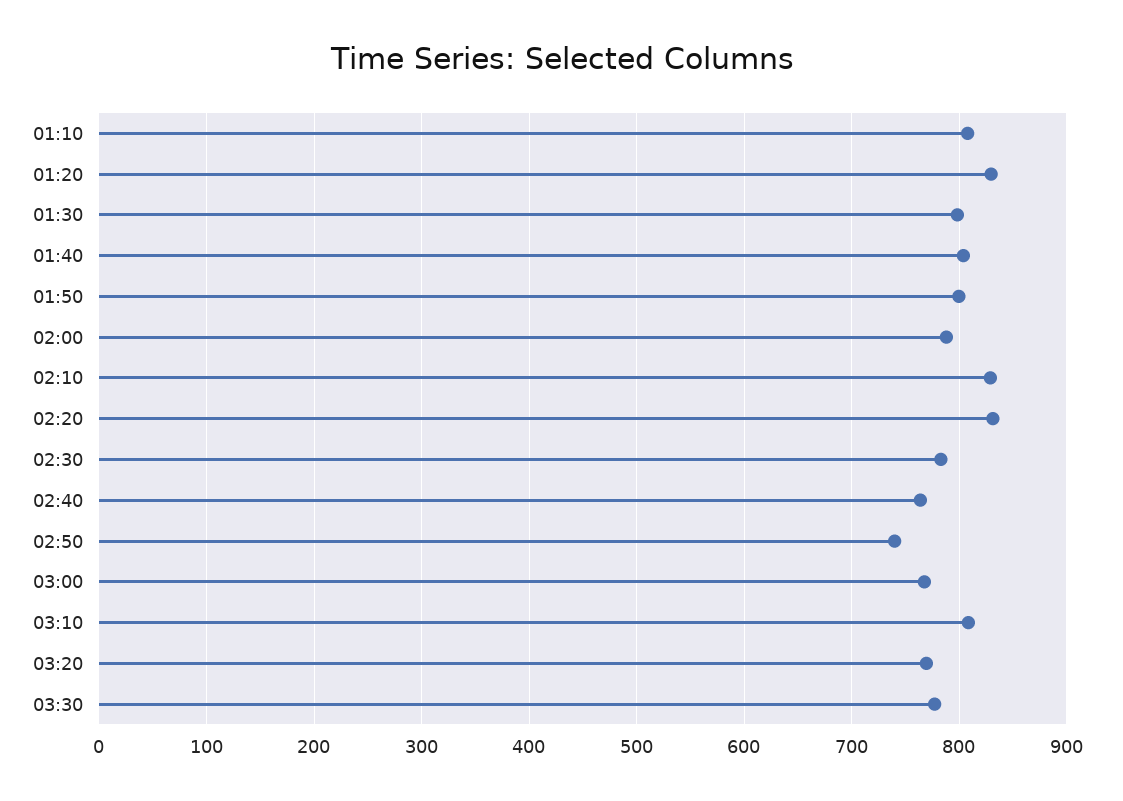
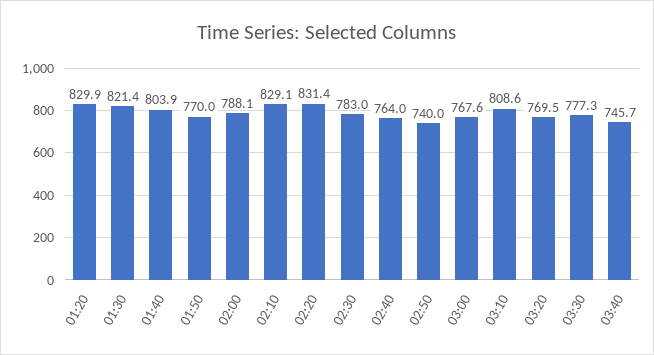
01:10: 810 -> none
01:30: 800 -> 821.4
01:50: 800 -> 770
03:40: none -> 745.7

